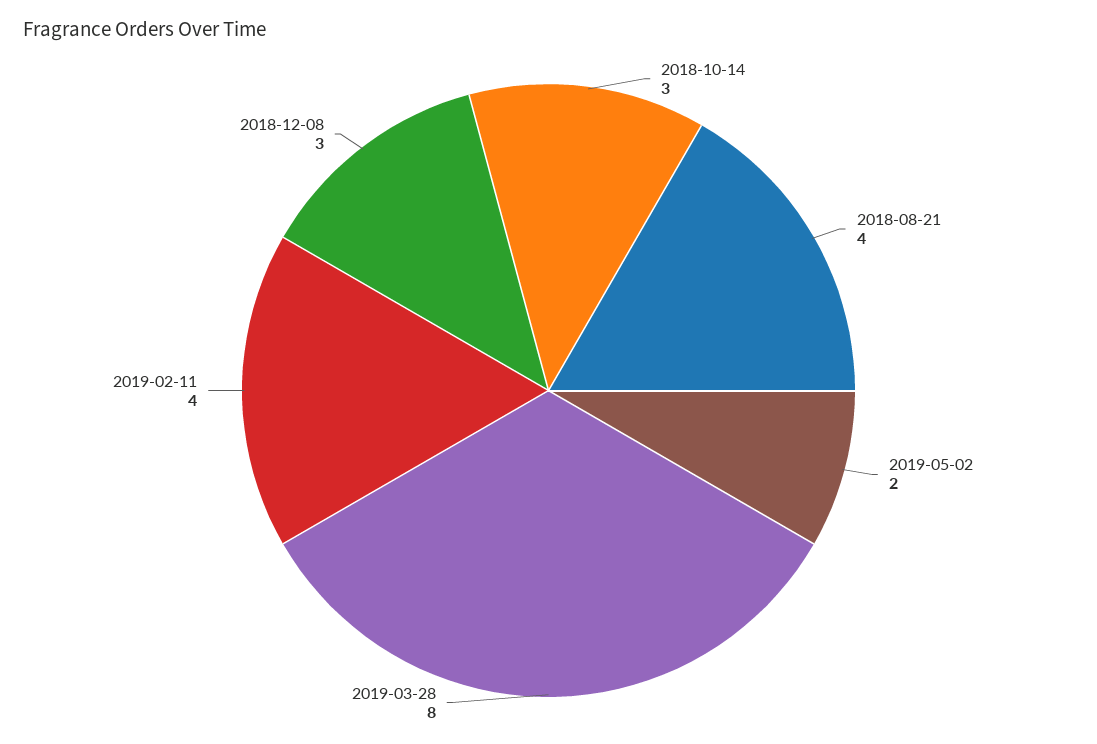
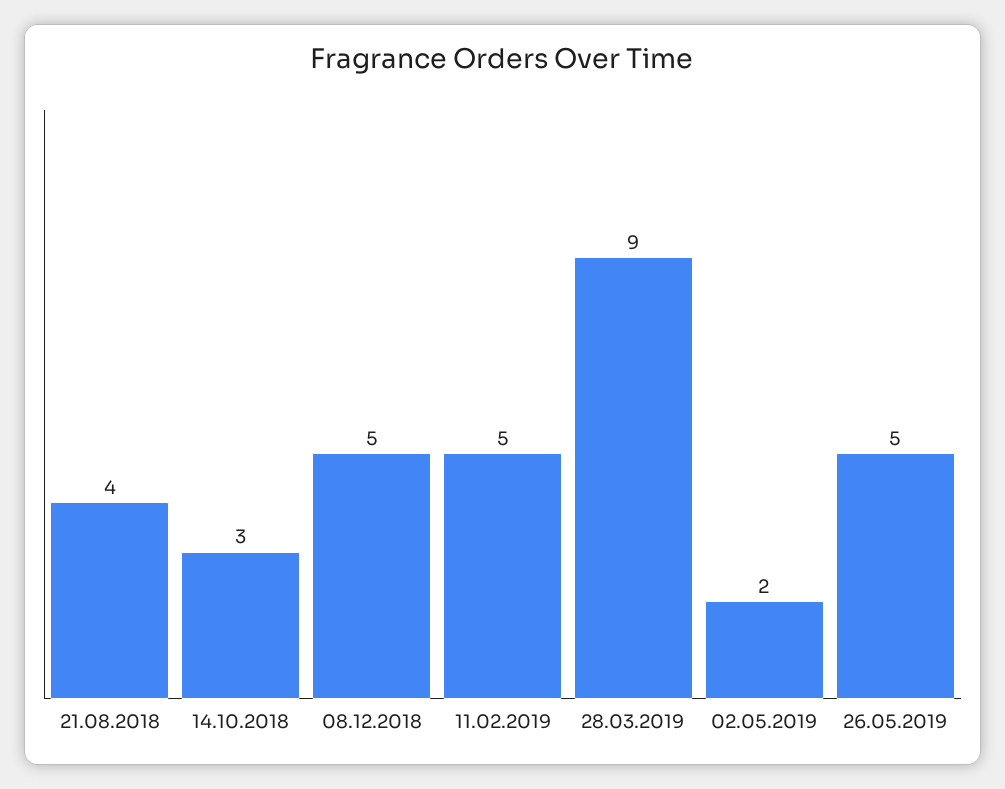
2019-03-28: 8 -> 9
2019-02-11: 4 -> 5
2018-12-08: 3 -> 5
26.05.2019: none -> 5

